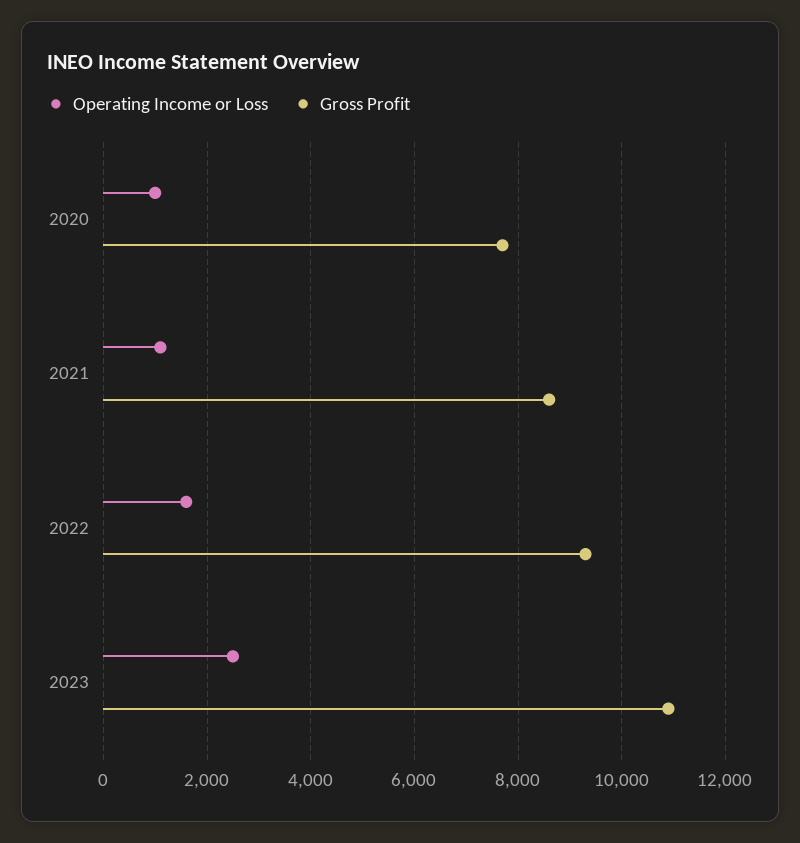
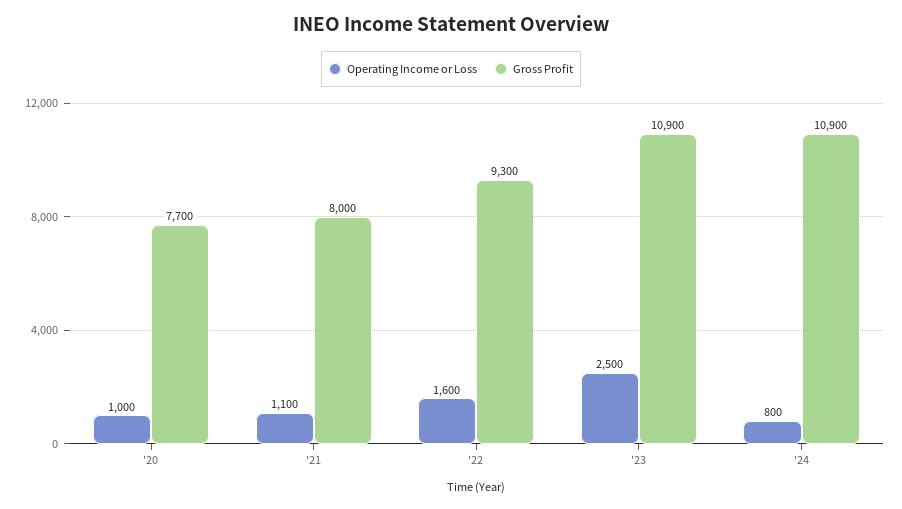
Gross Profit, 2021: 8600 -> 8000
Operating Income or Loss, '24: none -> 800
Gross Profit, '24: none -> 10900

